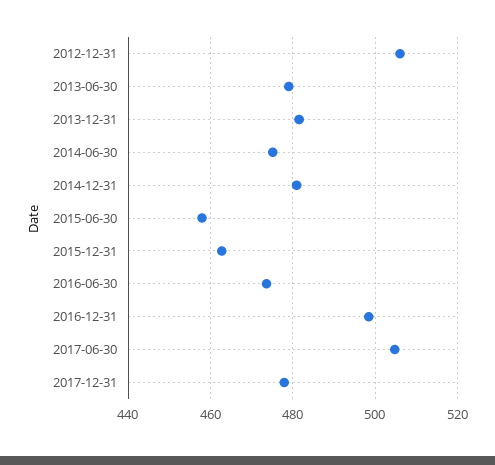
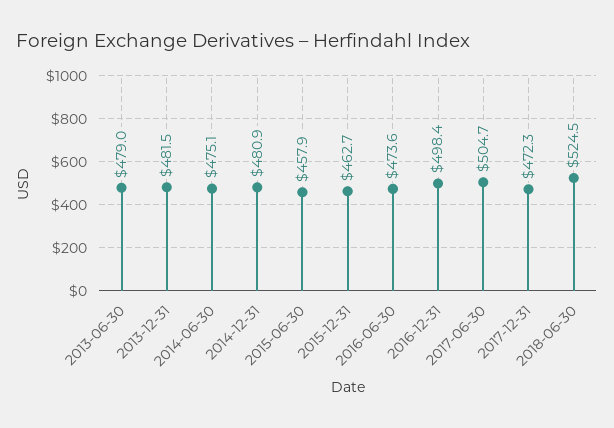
2012-12-31: 506 -> none
2017-12-31: 478 -> 472.3
2018-06-30: none -> 524.5

